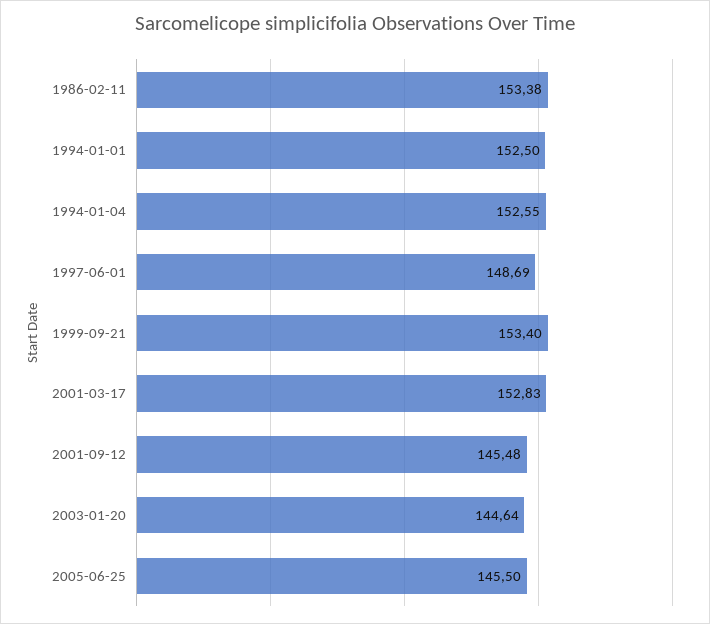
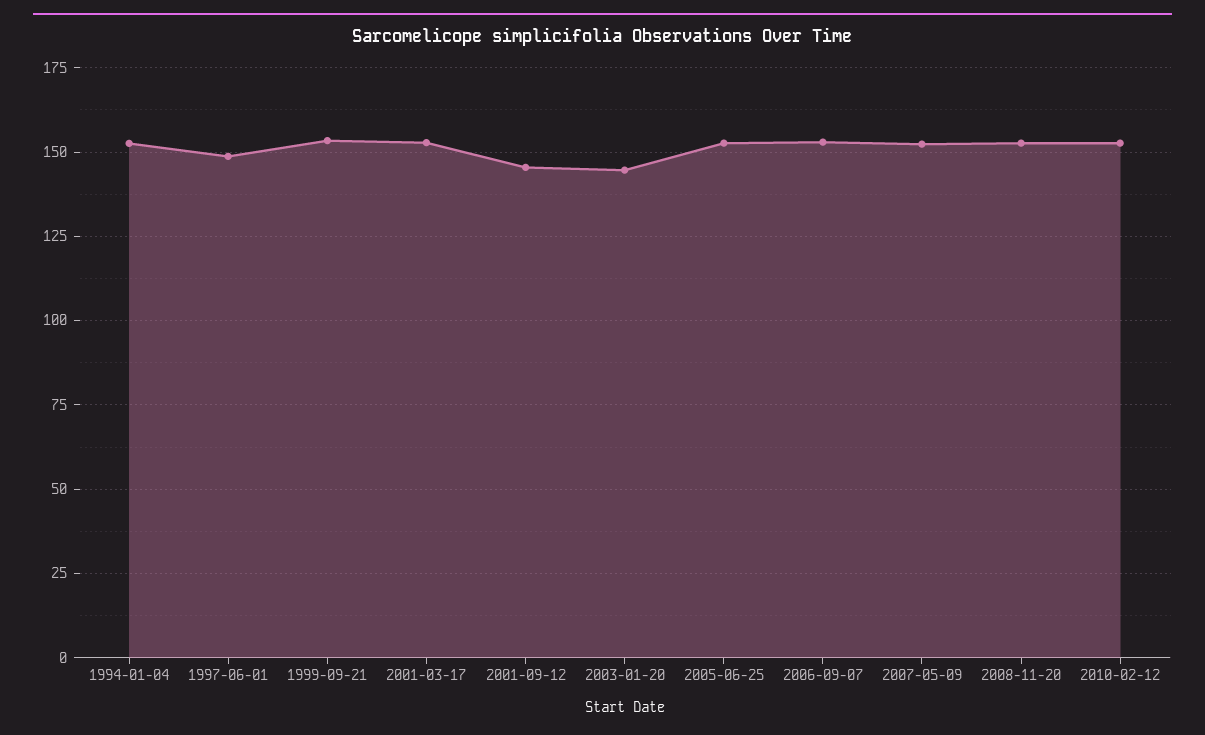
1986-02-11: 153.38 -> none
1994-01-01: 152.5 -> none
2005-06-25: 145.5 -> 152.5
2006-09-07: none -> 152.5
2007-05-09: none -> 152.5
2008-11-20: none -> 152.5
2010-02-12: none -> 152.5

